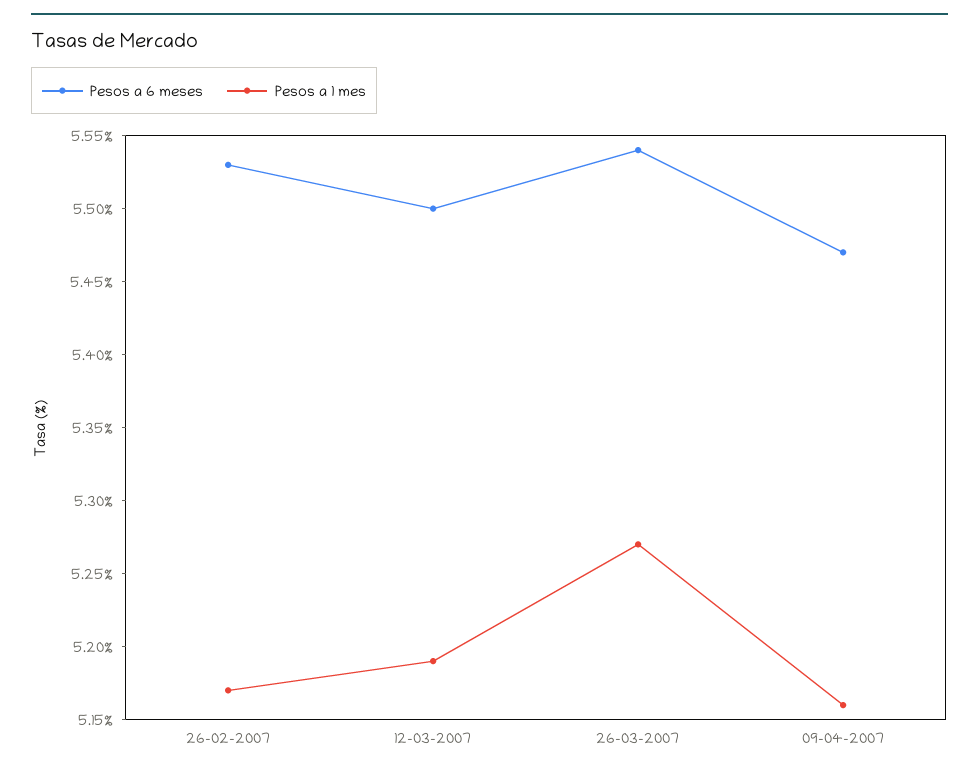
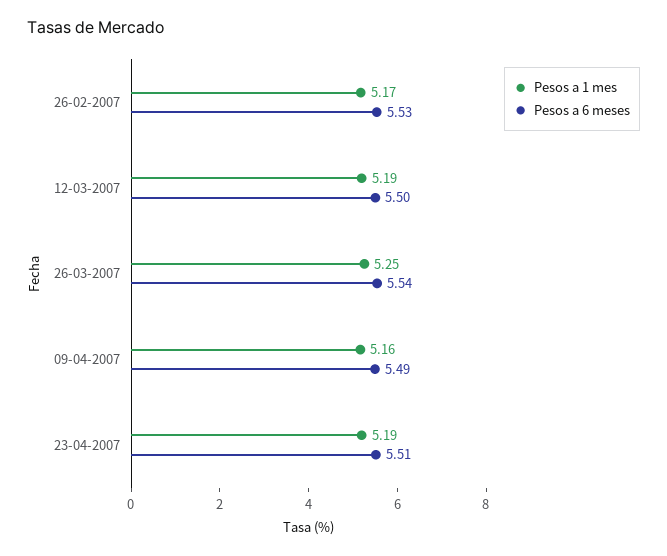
Pesos a 1 mes, 26-03-2007: 5.27 -> 5.25
Pesos a 6 meses, 09-04-2007: 5.47 -> 5.49
Pesos a 1 mes, 23-04-2007: none -> 5.19
Pesos a 6 meses, 23-04-2007: none -> 5.51

